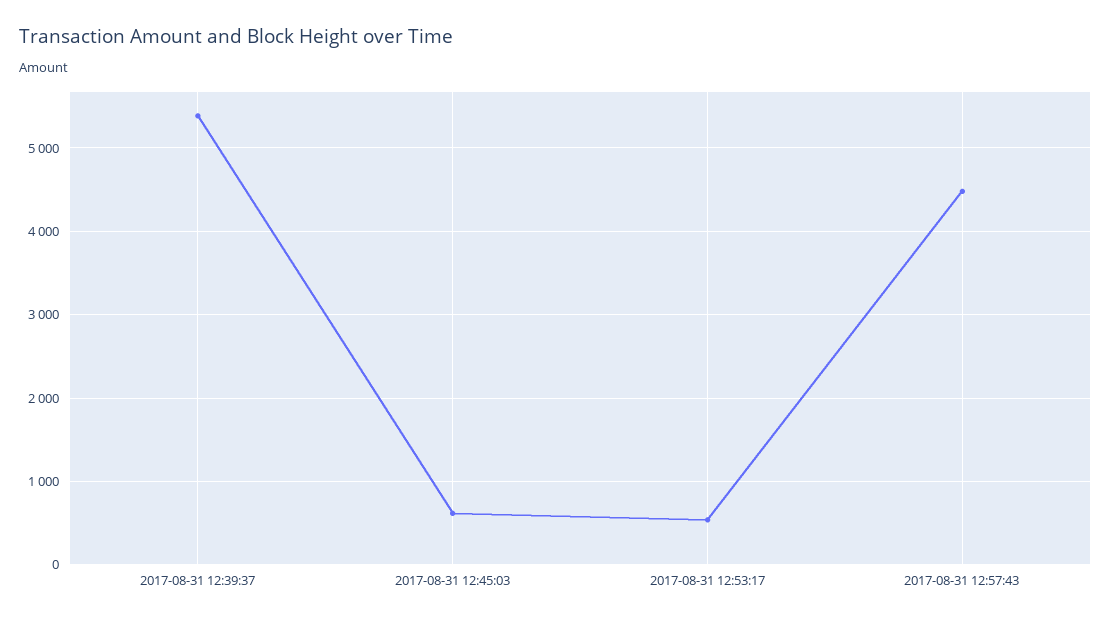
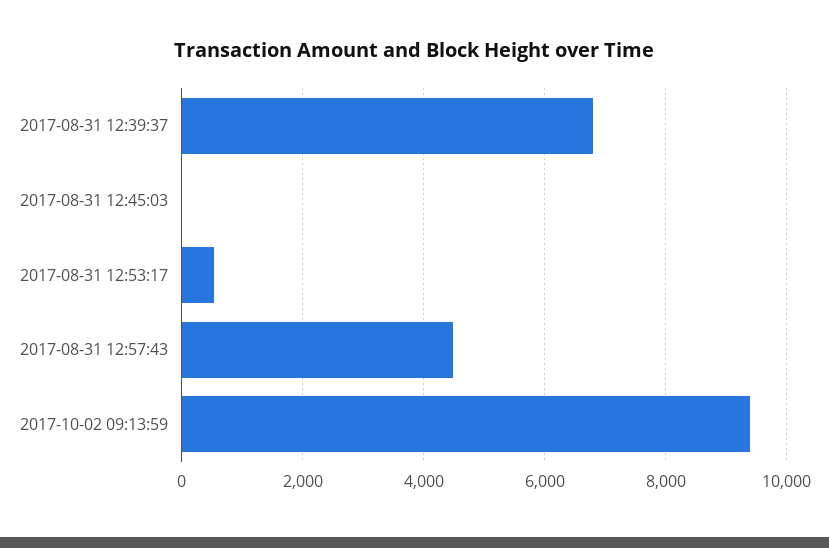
2017-08-31 12:39:37: 5400 -> 6800
2017-08-31 12:45:03: 600 -> 0
2017-10-02 09:13:59: none -> 9400

